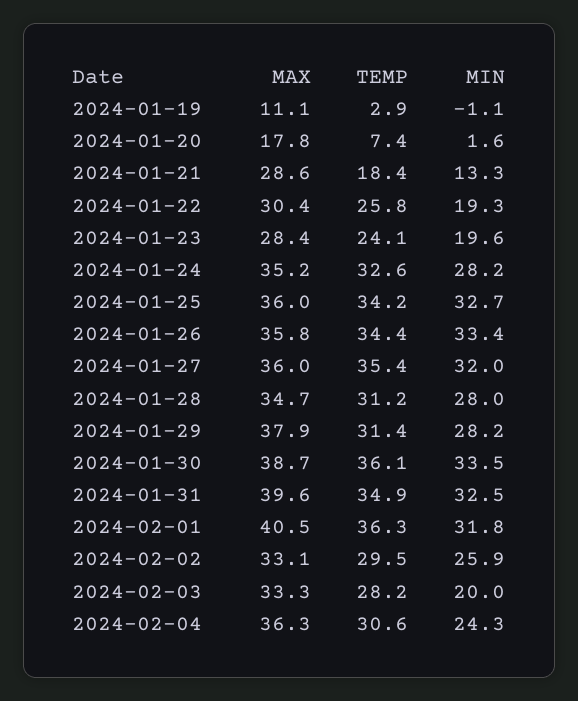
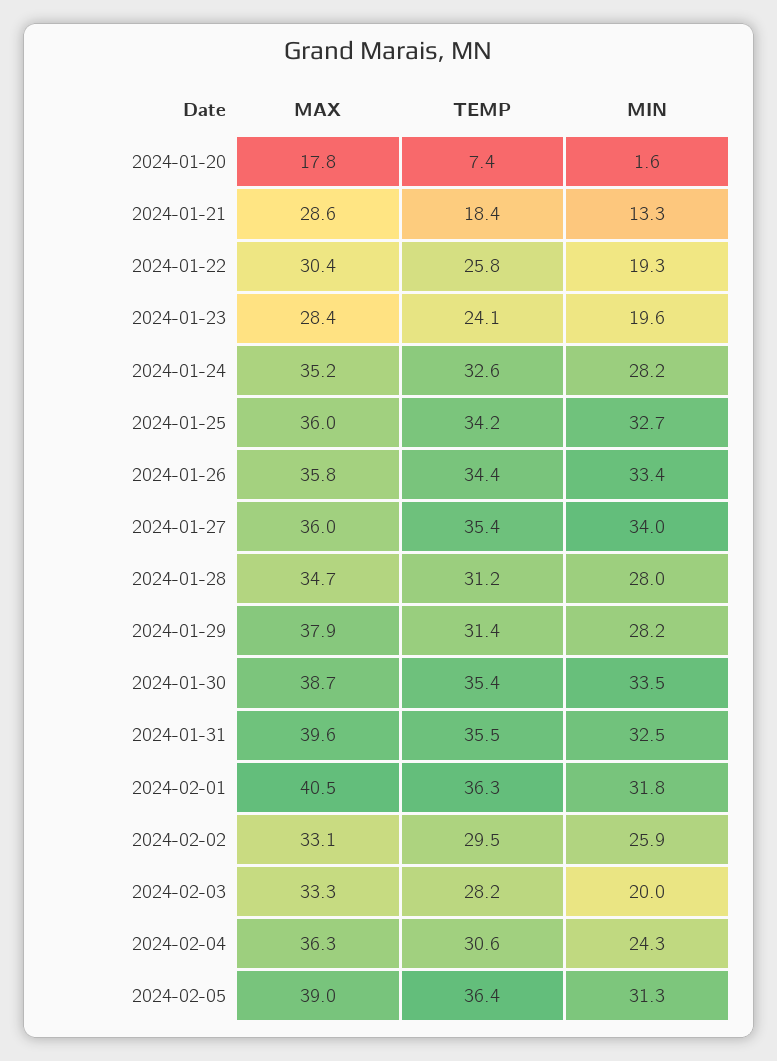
MAX, 2024-01-19: 11.1 -> none
TEMP, 2024-01-19: 2.9 -> none
MIN, 2024-01-19: -1.1 -> none
MIN, 2024-01-27: 32 -> 34
TEMP, 2024-01-30: 36.1 -> 35.4
TEMP, 2024-01-31: 34.9 -> 35.5
MAX, 2024-02-05: none -> 39
TEMP, 2024-02-05: none -> 36.4
MIN, 2024-02-05: none -> 31.3

